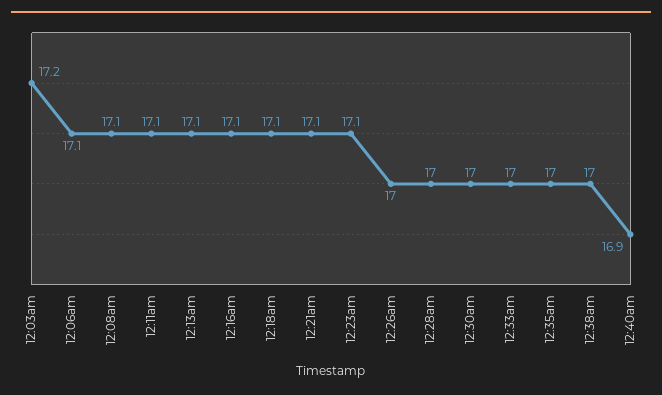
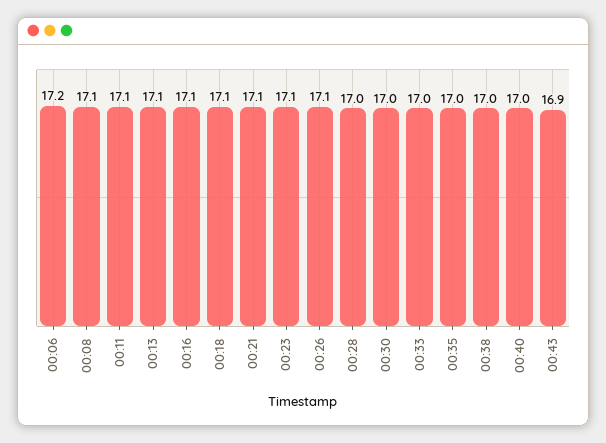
12:03am: 17.2 -> none
12:06am: 17.1 -> 17.2
12:26am: 17 -> 17.1
12:40am: 16.9 -> 17
00:43: none -> 16.9

